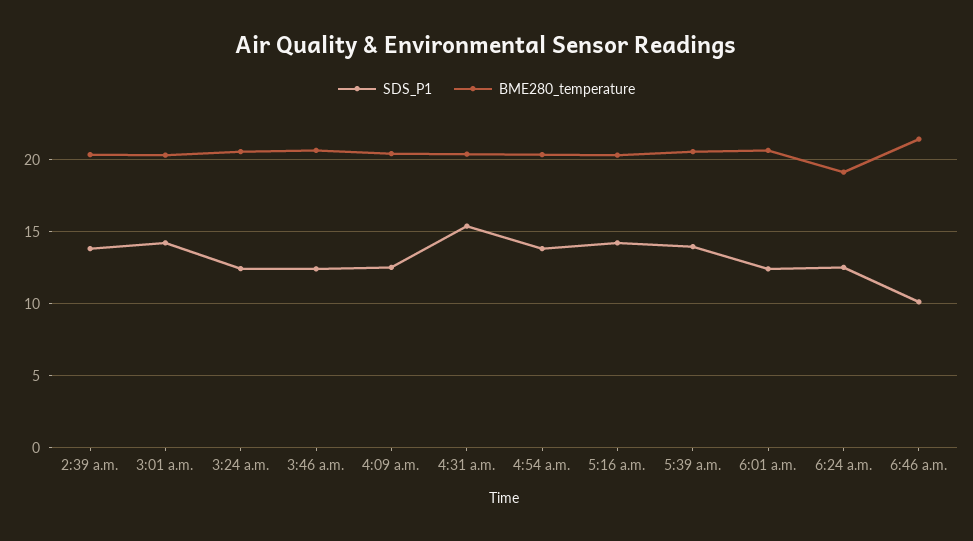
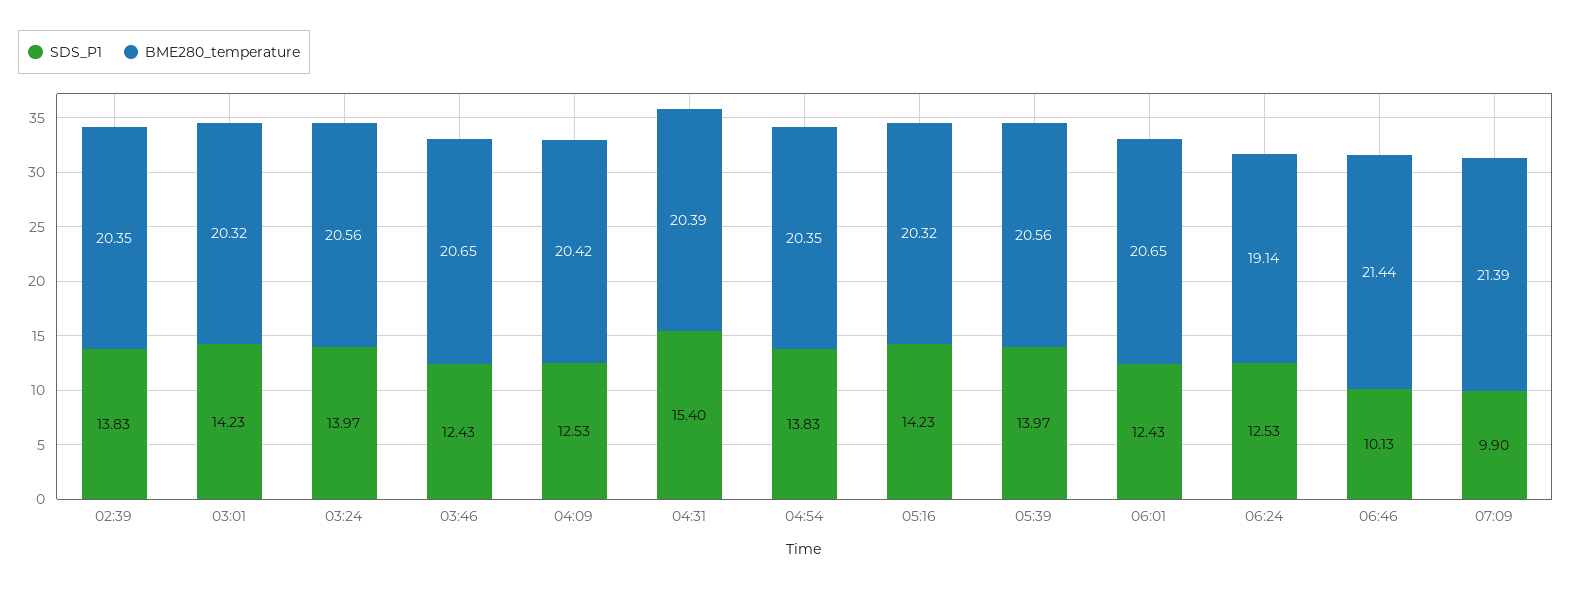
SDS_P1, 3:24 a.m.: 12.5 -> 13.97
SDS_P1, 07:09: none -> 9.9
BME280_temperature, 07:09: none -> 21.39

